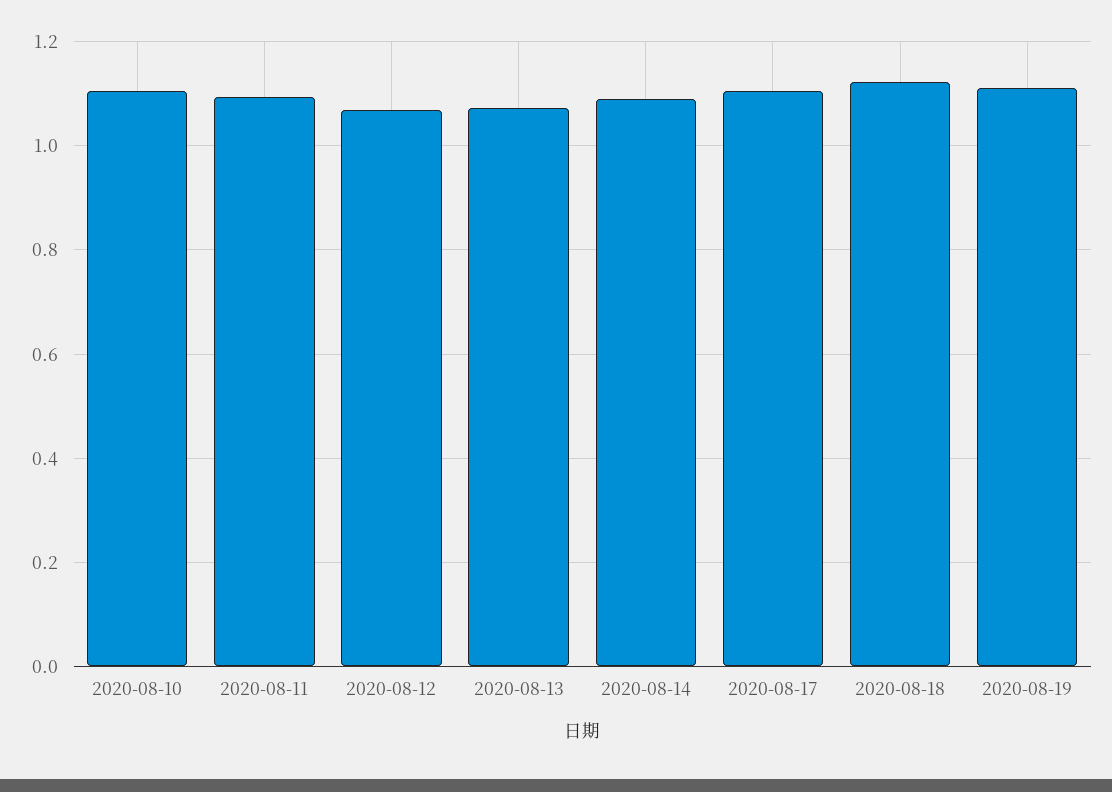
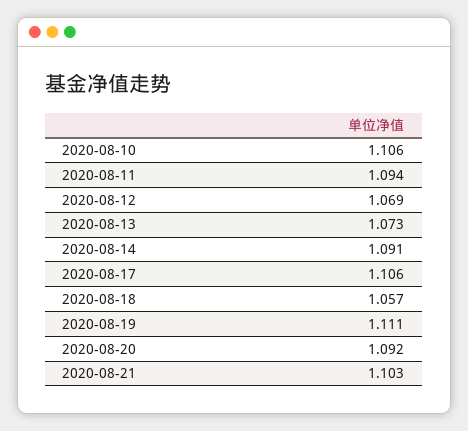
2020-08-18: 1.12 -> 1.057
2020-08-20: none -> 1.092
2020-08-21: none -> 1.103

